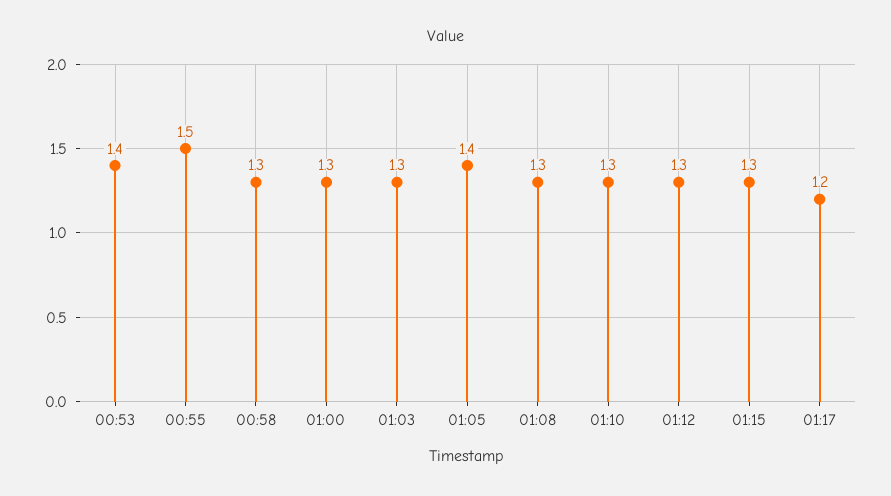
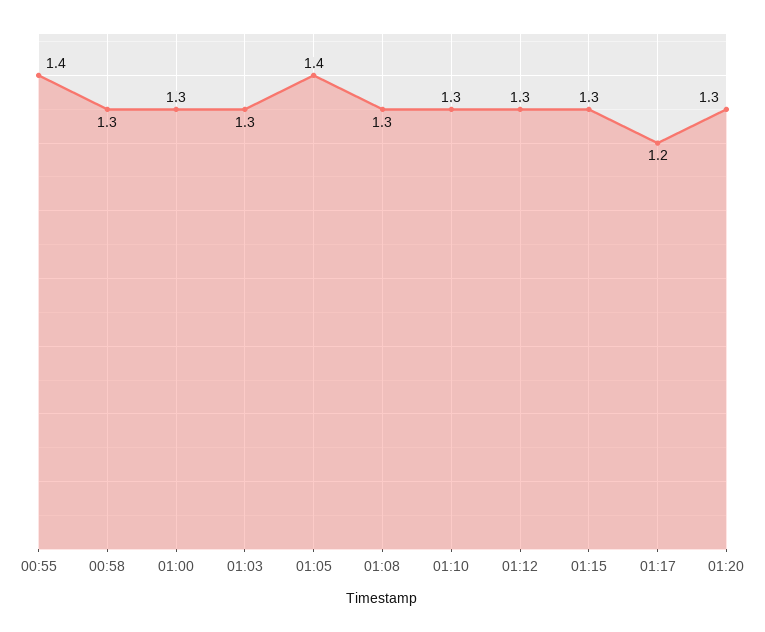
00:53: 1.4 -> none
00:55: 1.5 -> 1.4
01:20: none -> 1.3

